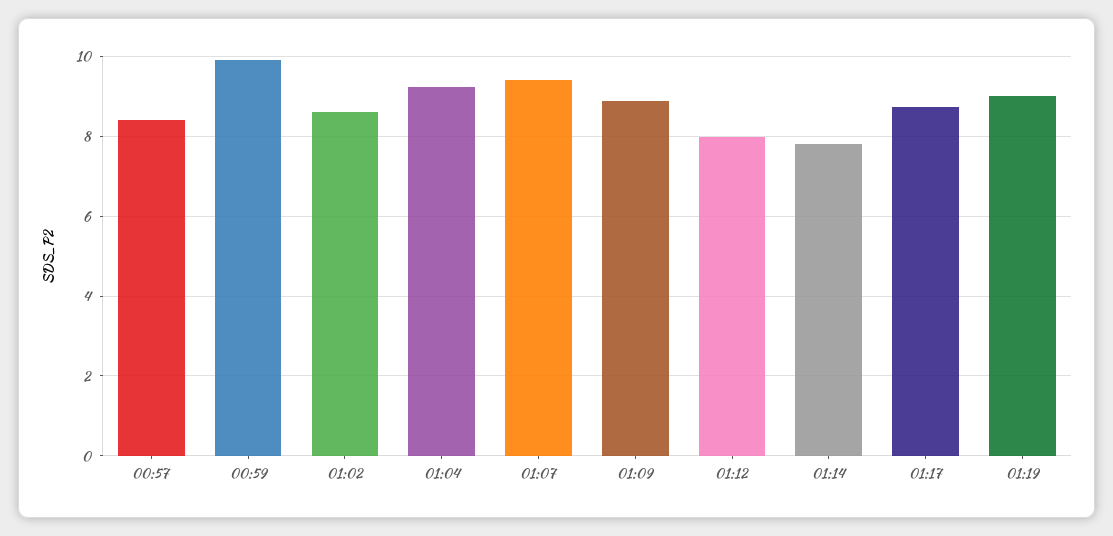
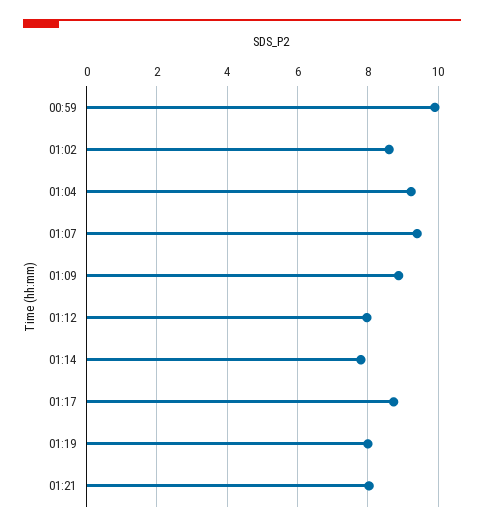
00:57: 8.4 -> none
01:19: 9 -> 8
01:21: none -> 8

